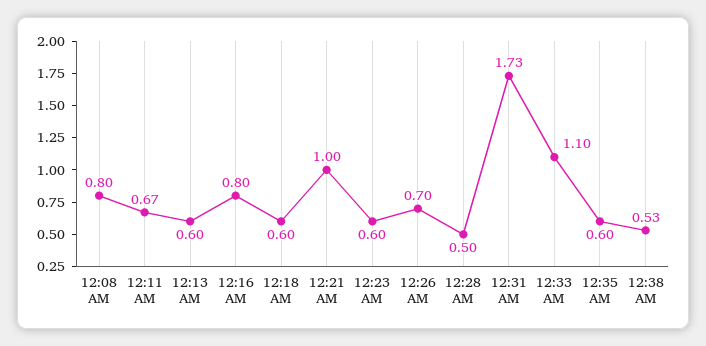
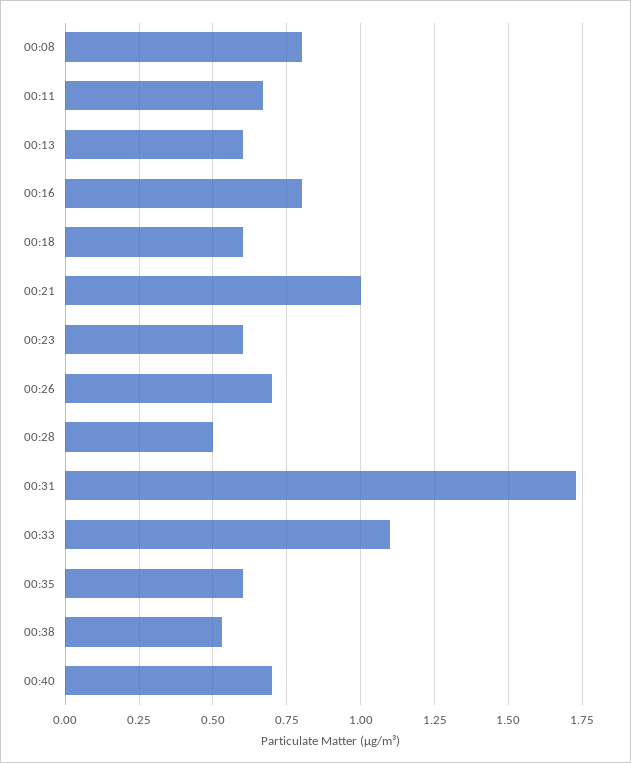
00:40: none -> 0.7

